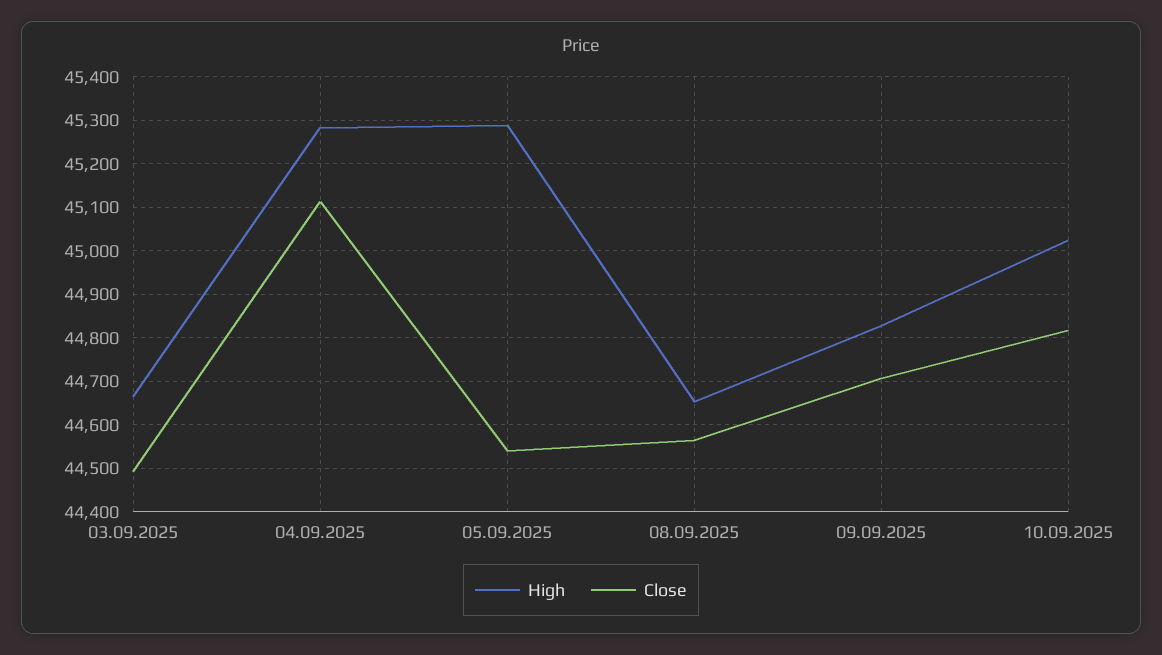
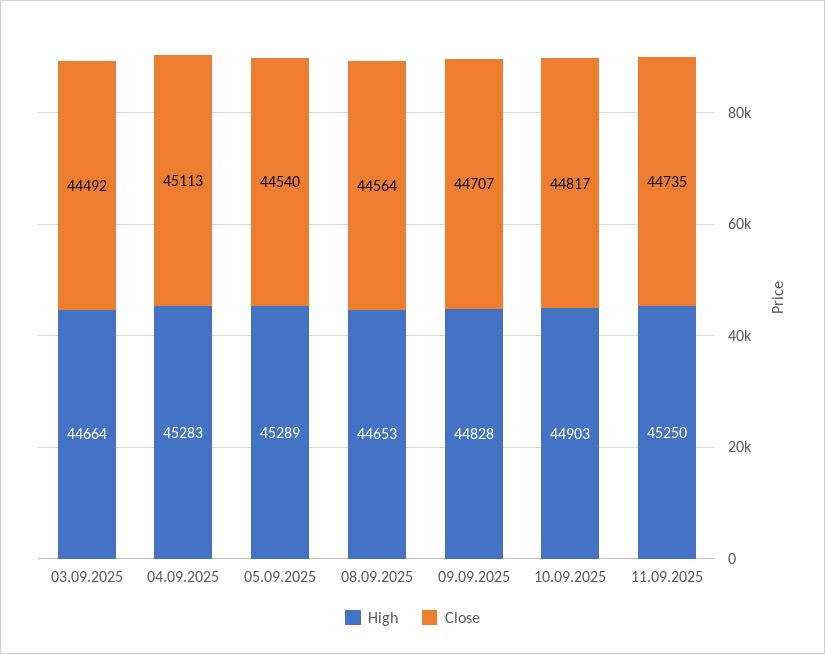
High, 10.09.2025: 45020 -> 44903
High, 11.09.2025: none -> 45250
Close, 11.09.2025: none -> 44735

